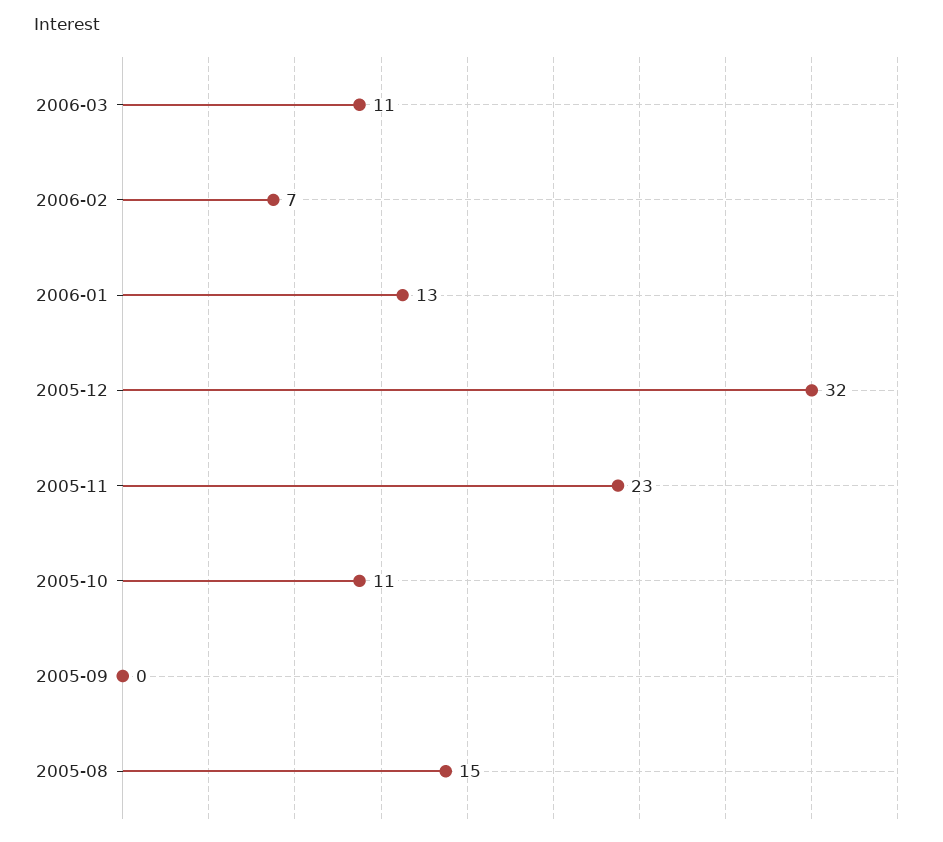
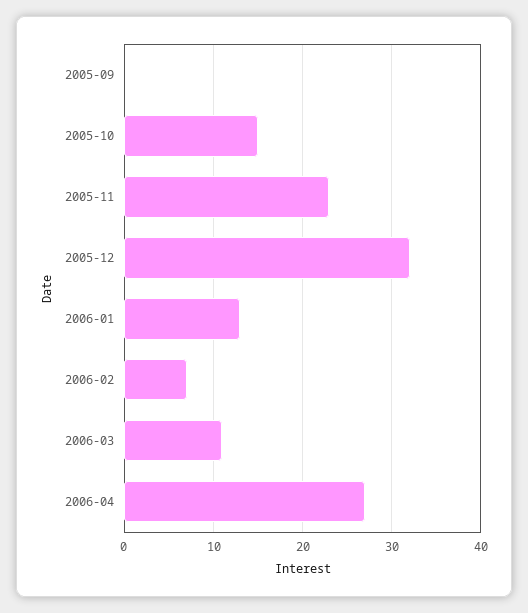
2005-10: 11 -> 15
2005-08: 15 -> none
2006-04: none -> 27

